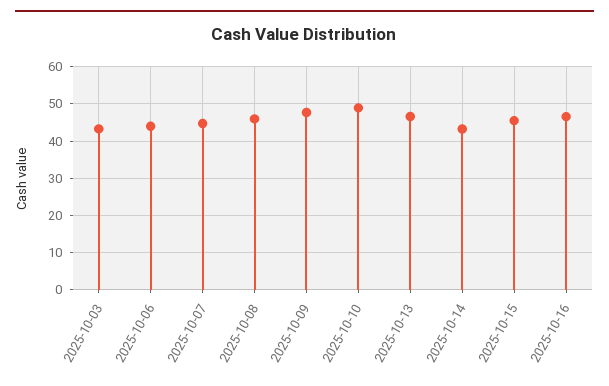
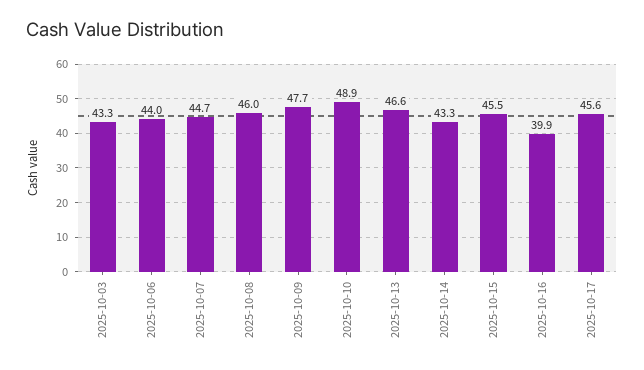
2025-10-16: 46 -> 39.9
2025-10-17: none -> 45.6

